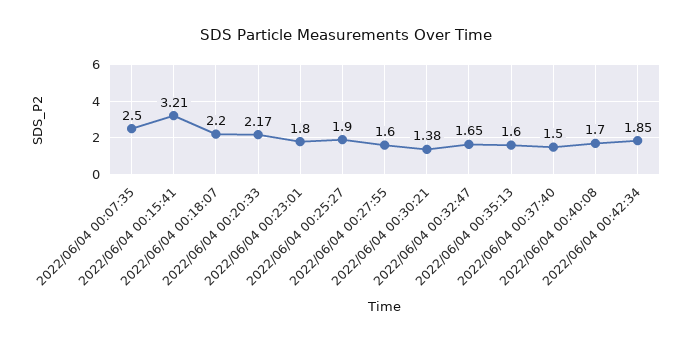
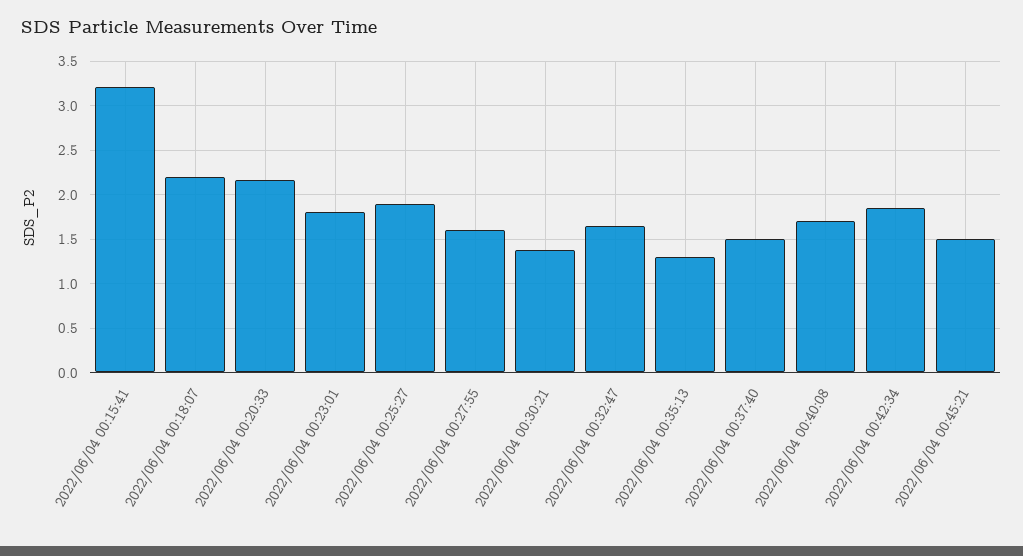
2022/06/04 00:07:35: 2.5 -> none
2022/06/04 00:35:13: 1.6 -> 1.3
2022/06/04 00:45:21: none -> 1.5

